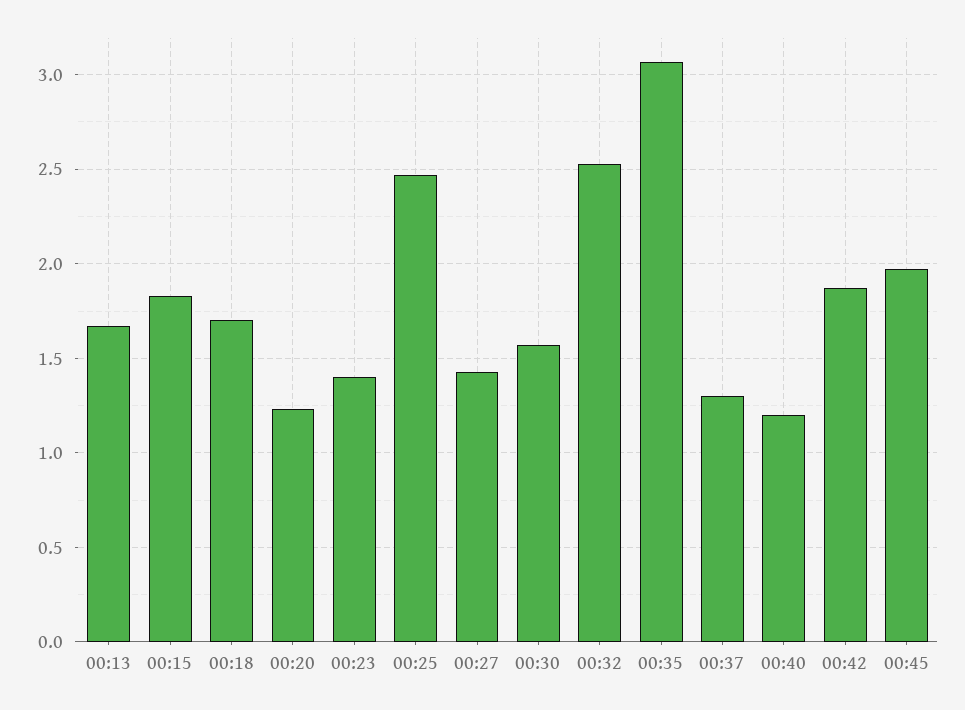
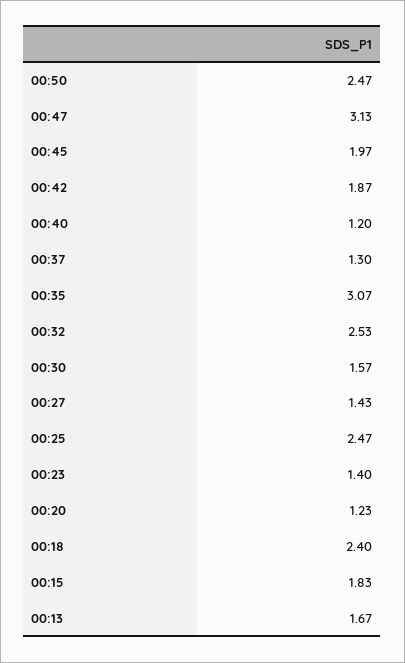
00:18: 1.7 -> 2.4
00:50: none -> 2.47
00:47: none -> 3.13

